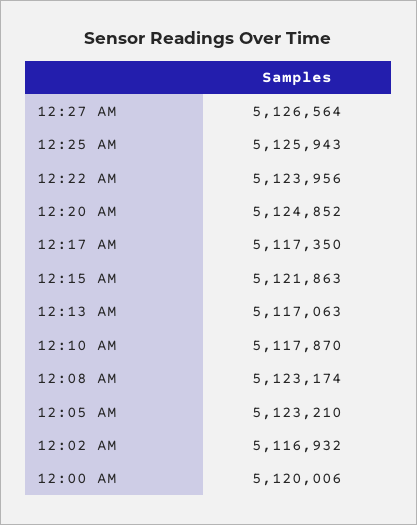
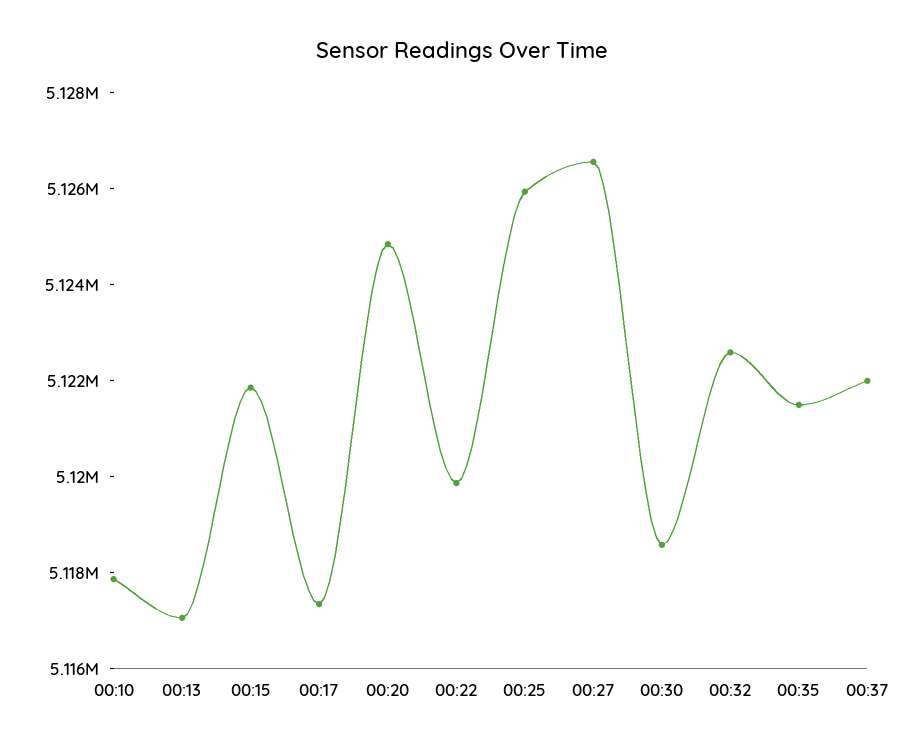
12:22 AM: 5123956 -> 5120000
12:08 AM: 5123174 -> none
12:05 AM: 5123210 -> none
12:02 AM: 5116932 -> none
12:00 AM: 5120006 -> none
00:30: none -> 5118500
00:32: none -> 5122500
00:35: none -> 5121500
00:37: none -> 5122000

